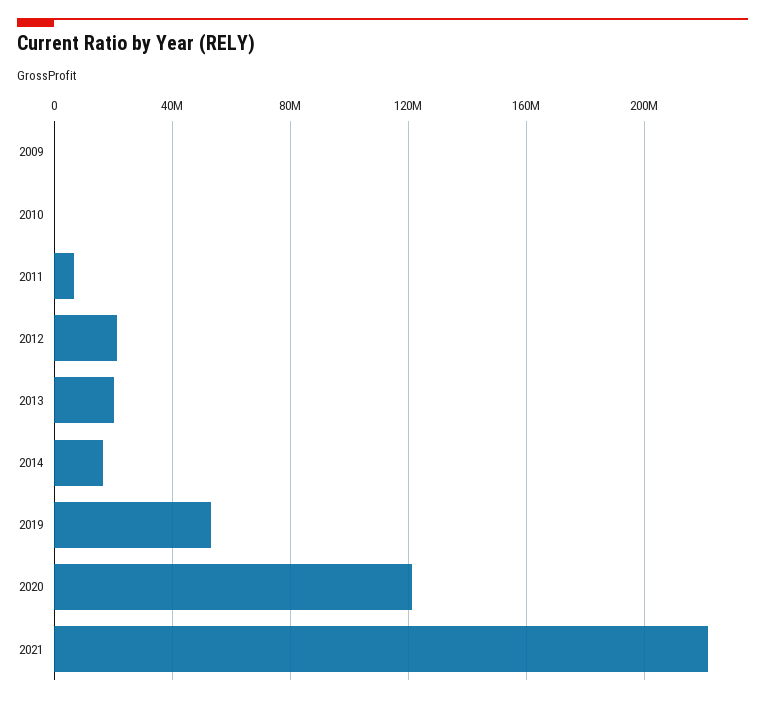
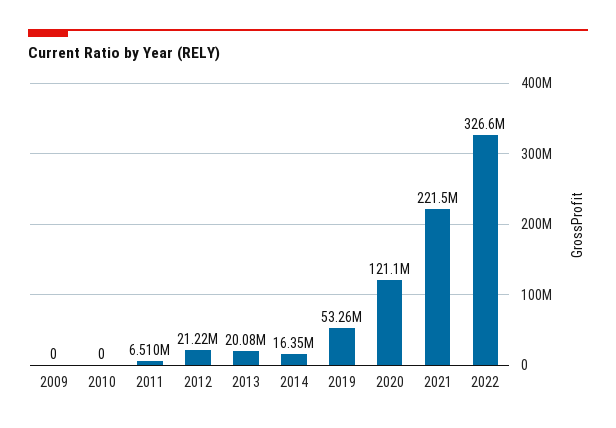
2022: none -> 326600000

